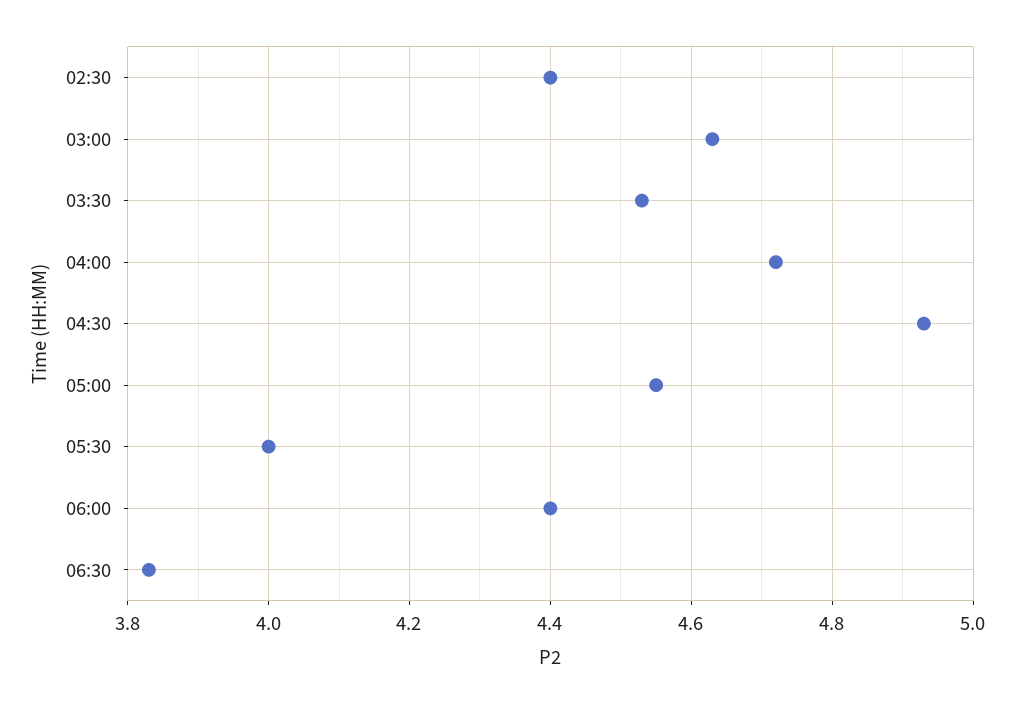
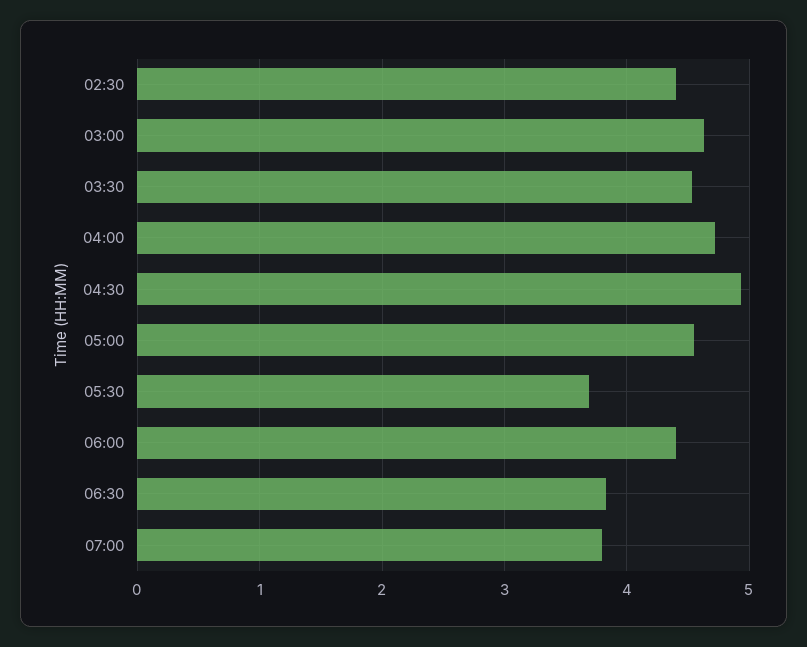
05:30: 4 -> 3.7
07:00: none -> 3.8

